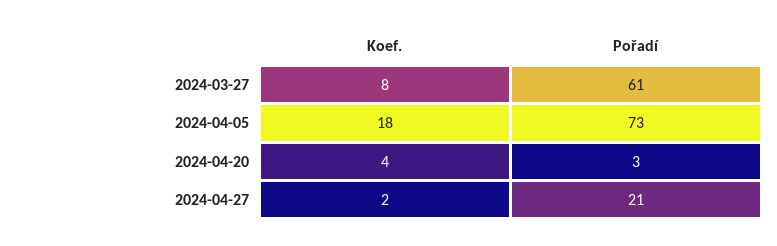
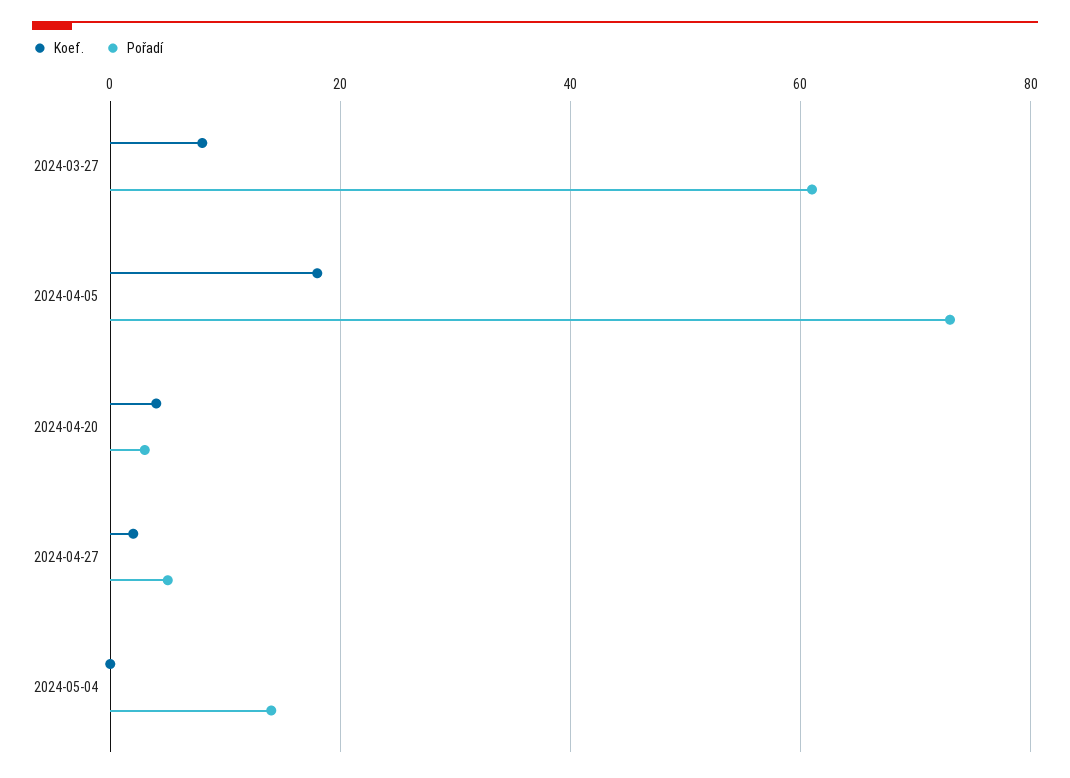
Pořadí, 2024-04-27: 21 -> 5
Koef., 2024-05-04: none -> 0
Pořadí, 2024-05-04: none -> 15

